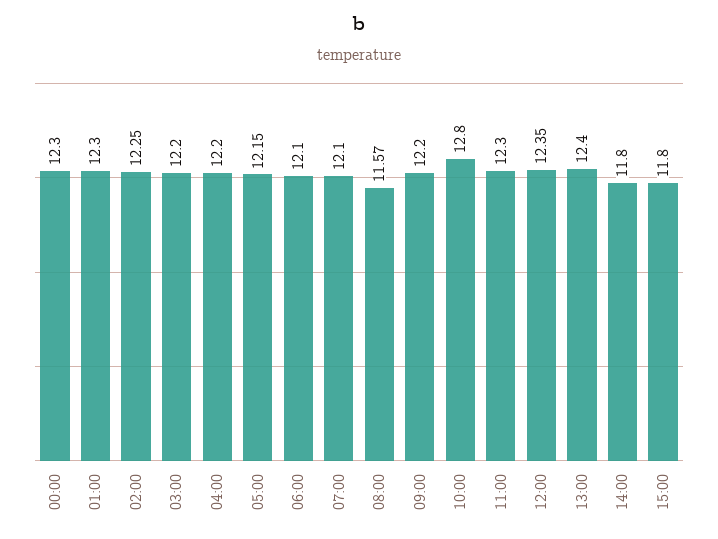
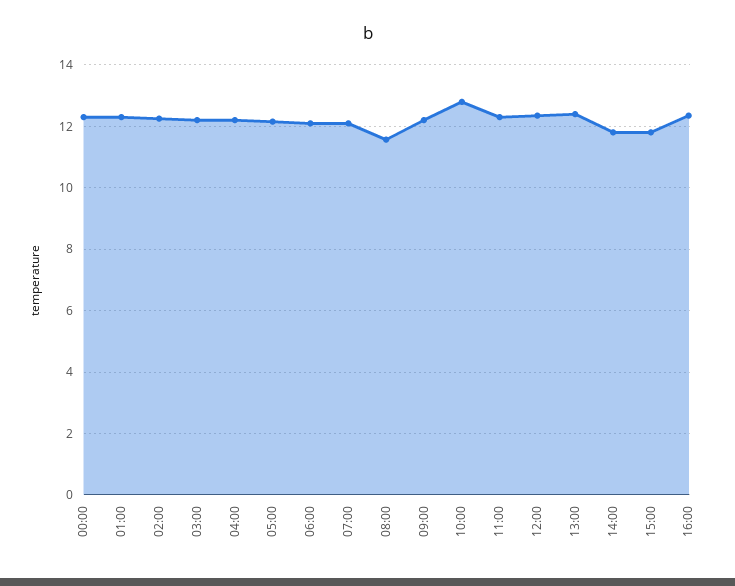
16:00: none -> 12.4

